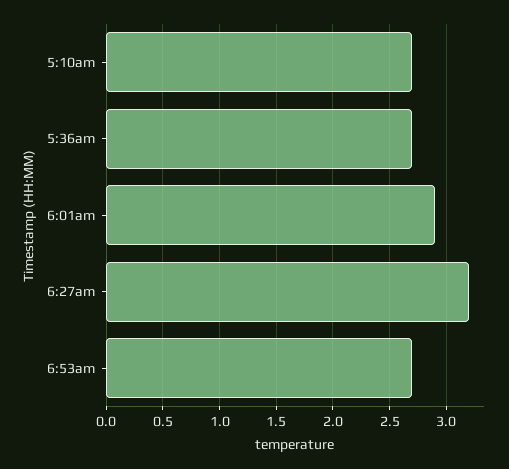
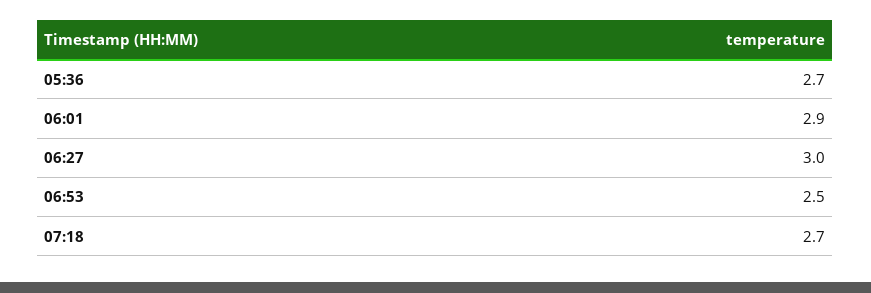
5:10am: 2.7 -> none
6:27am: 3.2 -> 3
6:53am: 2.7 -> 2.5
07:18: none -> 2.7

